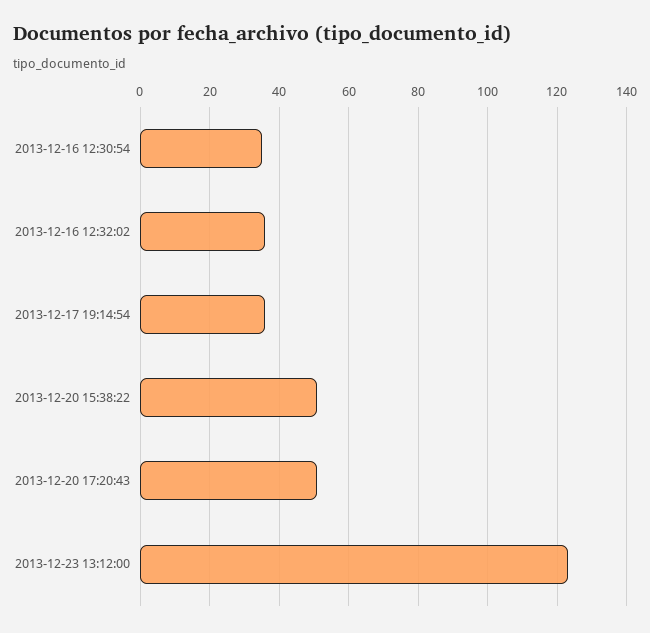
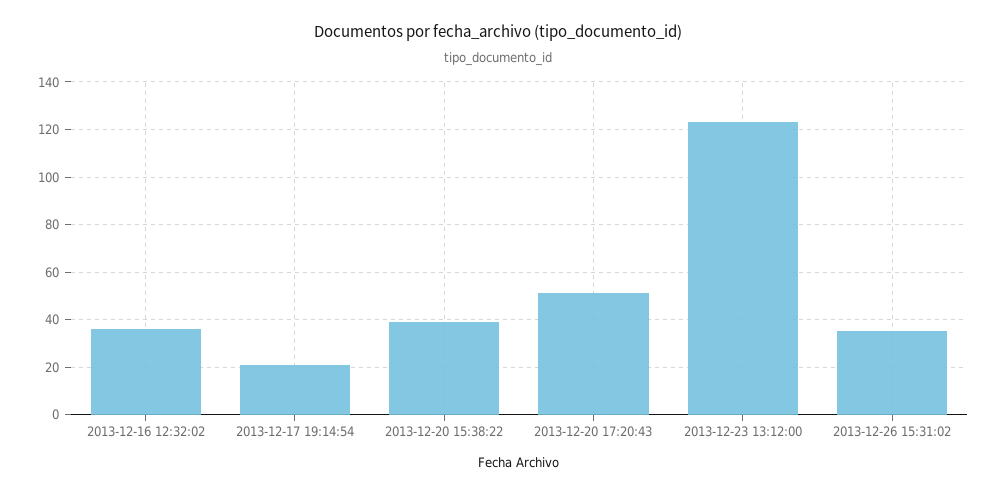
2013-12-16 12:30:54: 35 -> none
2013-12-17 19:14:54: 35 -> 20
2013-12-20 15:38:22: 50 -> 40
2013-12-26 15:31:02: none -> 35

